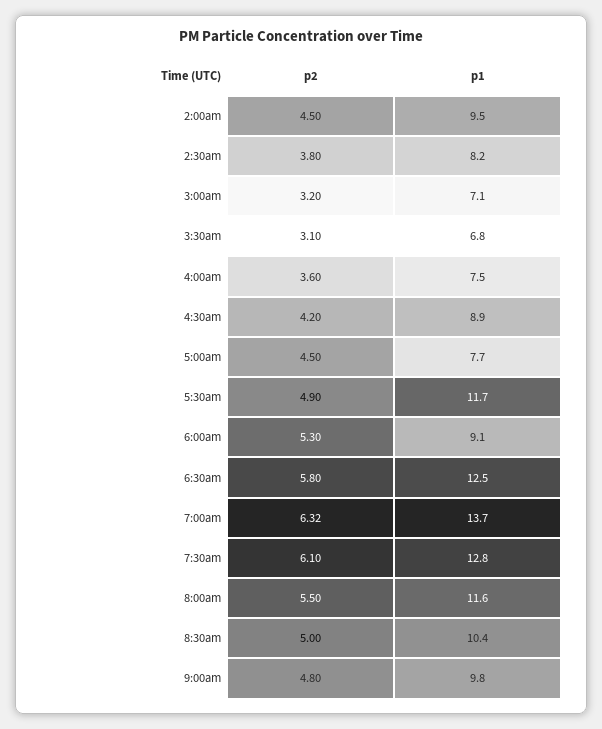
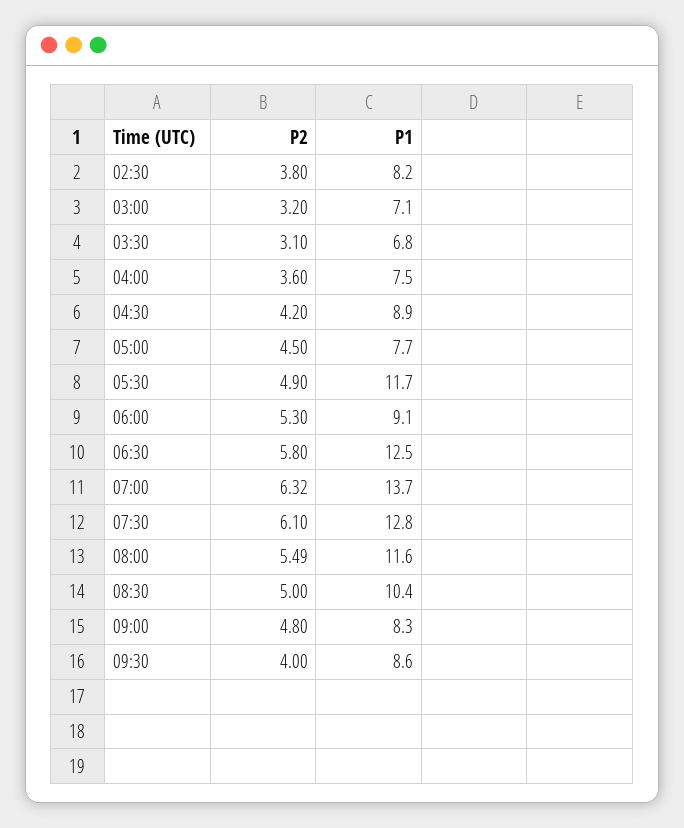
p2, 2:00am: 4.5 -> none
p1, 2:00am: 9.5 -> none
p2, 8:00am: 5.5 -> 5.49
p1, 9:00am: 9.8 -> 8.3
p2, 09:30: none -> 4
p1, 09:30: none -> 8.6

